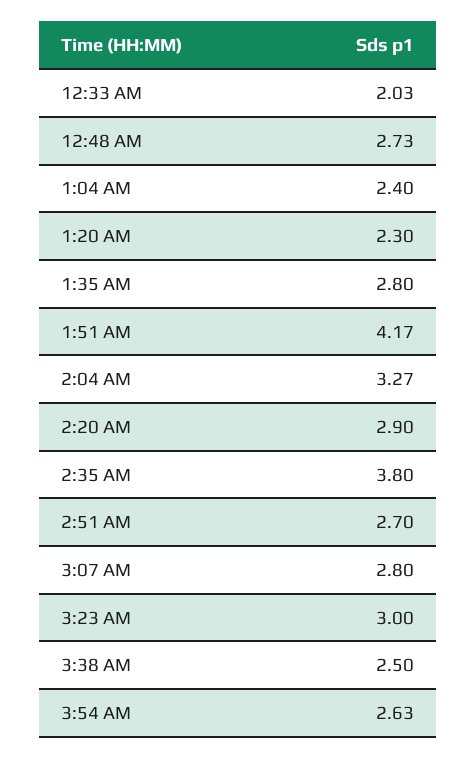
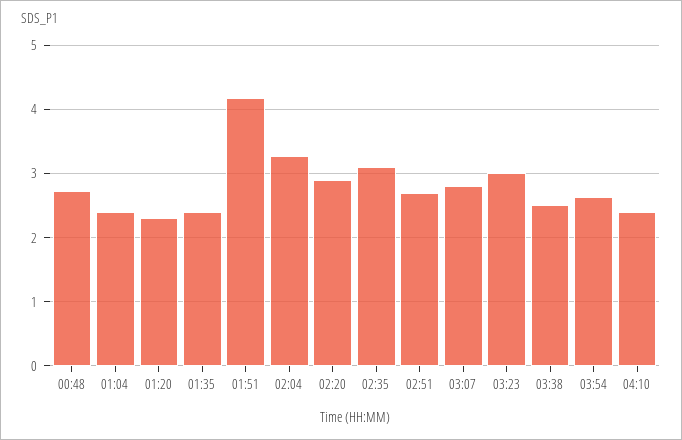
12:33 AM: 2.03 -> none
1:35 AM: 2.8 -> 2.4
2:35 AM: 3.8 -> 3.1
04:10: none -> 2.4

